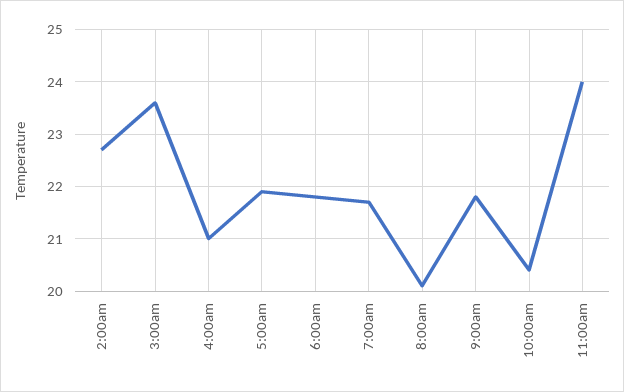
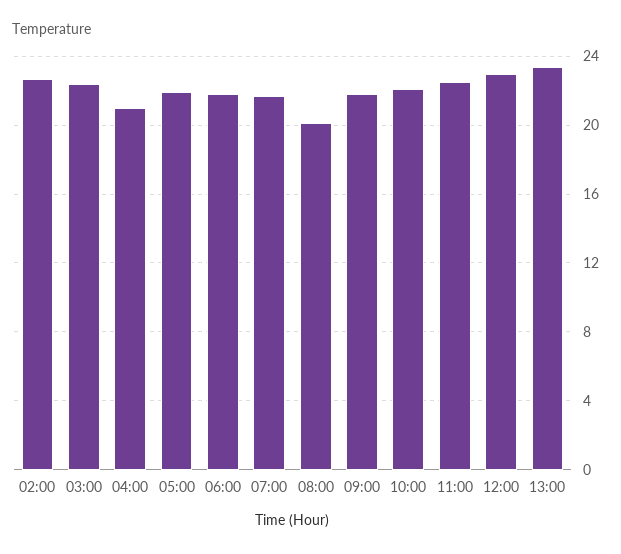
3:00am: 23.5 -> 22.5
10:00am: 20.5 -> 22
11:00am: 24 -> 22.5
12:00: none -> 23
13:00: none -> 23.5

